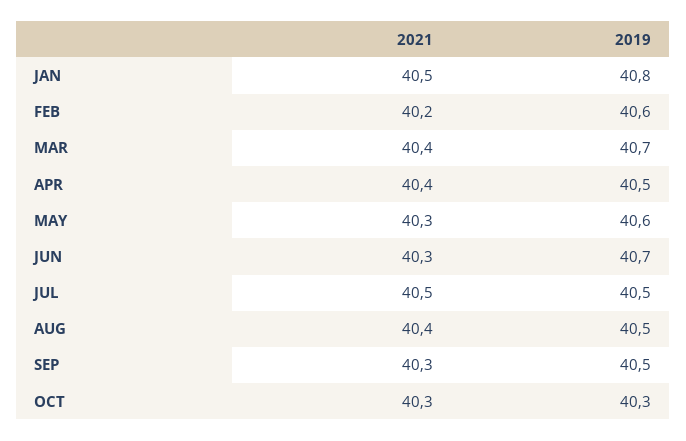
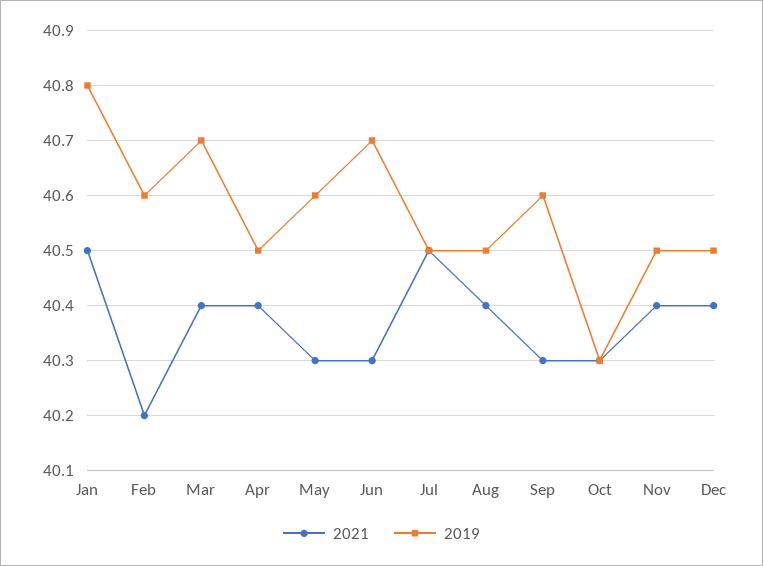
2019, SEP: 40.5 -> 40.6
2021, Nov: none -> 40.4
2019, Nov: none -> 40.5
2021, Dec: none -> 40.4
2019, Dec: none -> 40.5

